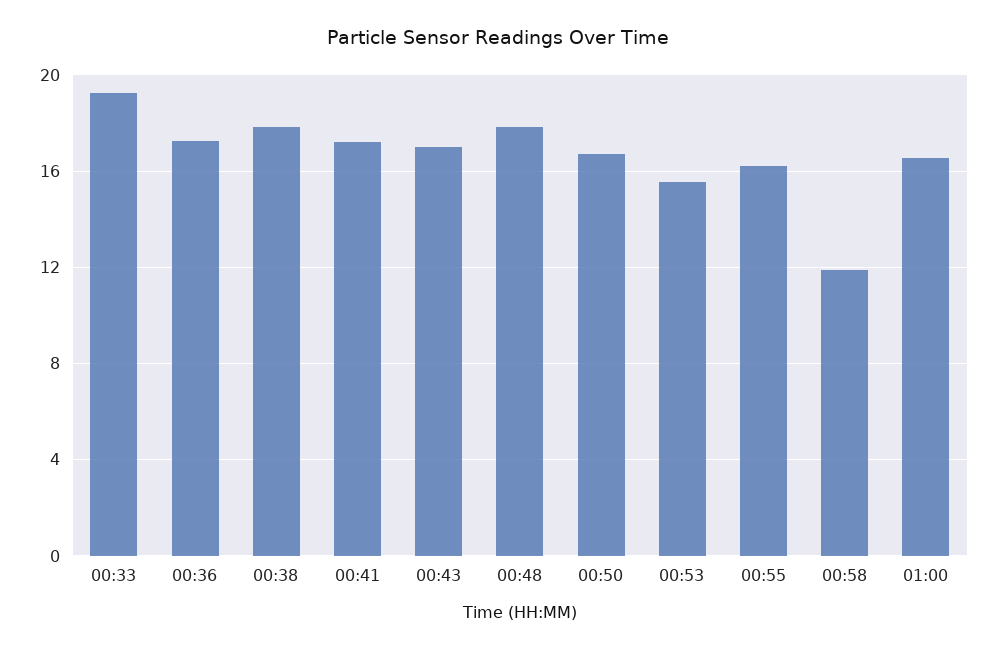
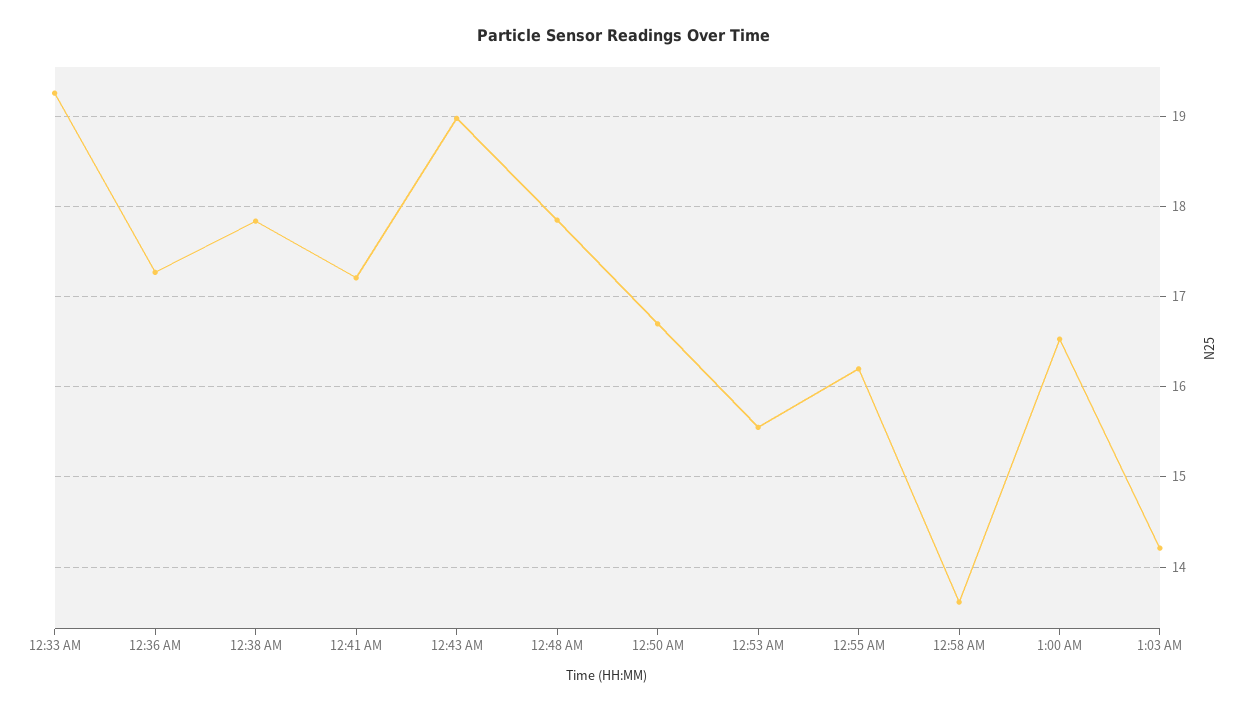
00:43: 17 -> 19
00:58: 12 -> 13.6
1:03 AM: none -> 14.2

